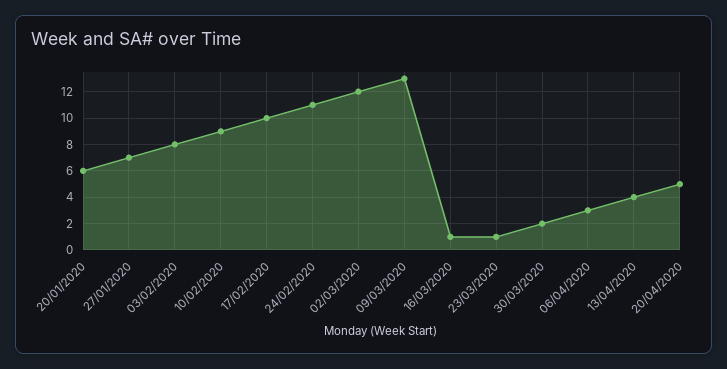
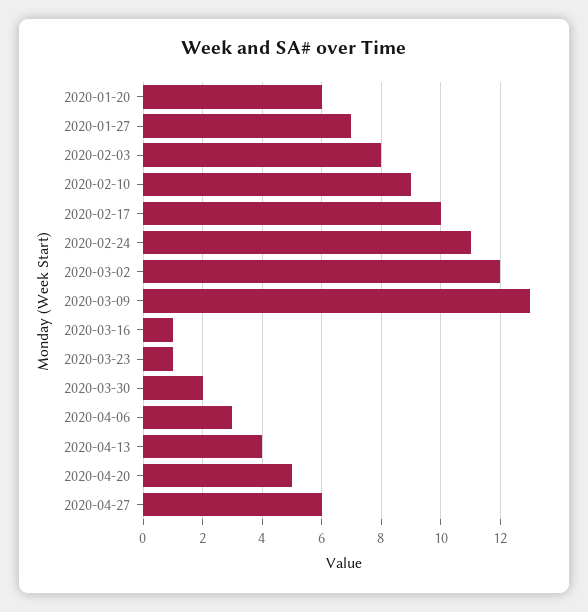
2020-04-27: none -> 6

